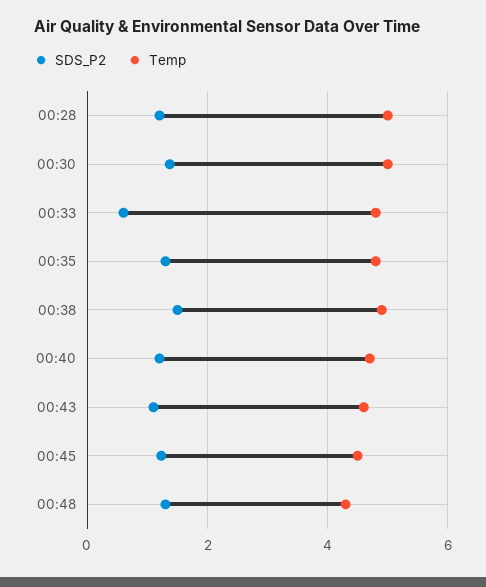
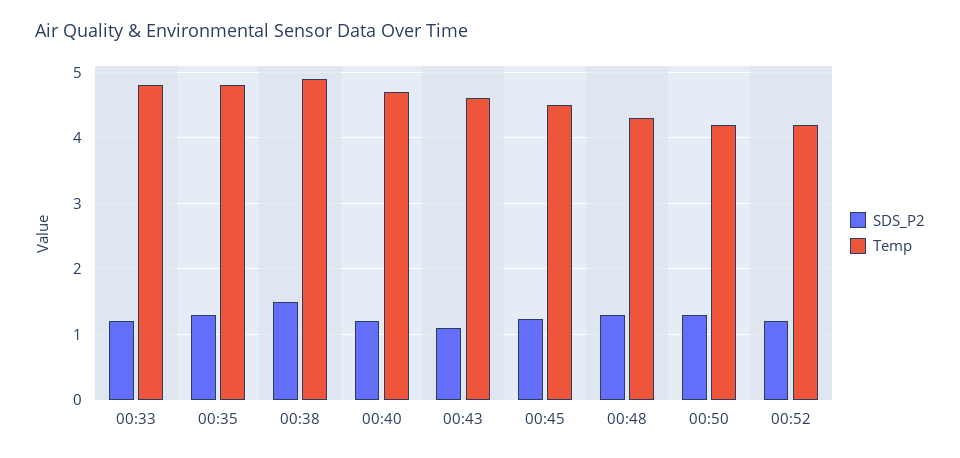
SDS_P2, 00:28: 1.2 -> none
Temp, 00:28: 5 -> none
SDS_P2, 00:30: 1.4 -> none
Temp, 00:30: 5 -> none
SDS_P2, 00:33: 0.6 -> 1.2
SDS_P2, 00:50: none -> 1.3
Temp, 00:50: none -> 4.2
SDS_P2, 00:52: none -> 1.2
Temp, 00:52: none -> 4.2

